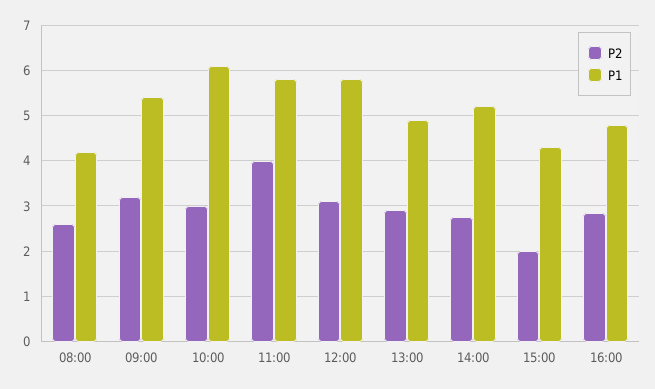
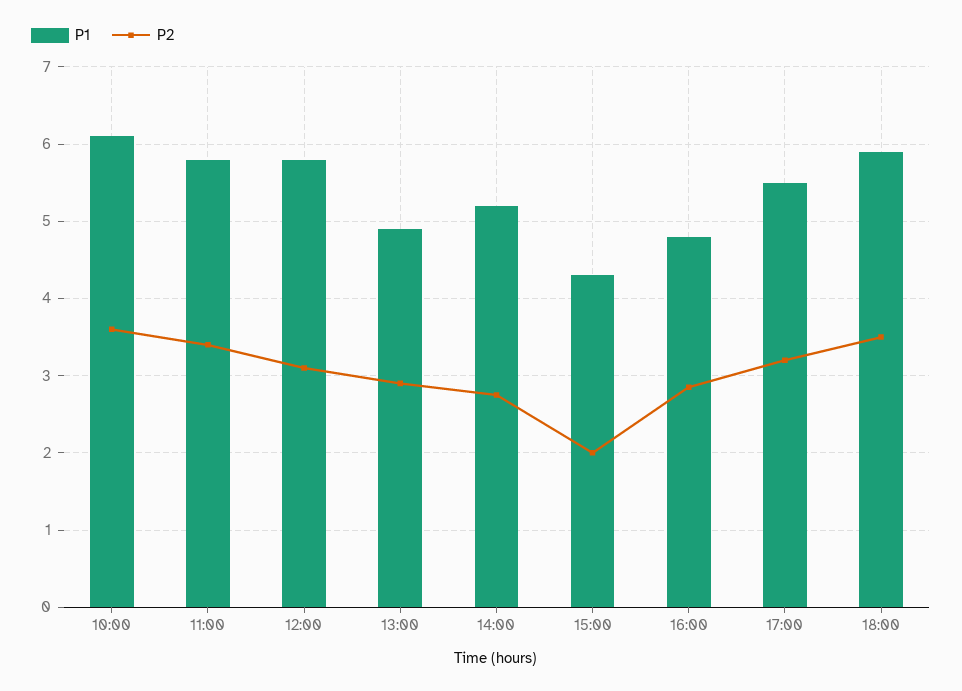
P2, 08:00: 2.6 -> none
P1, 08:00: 4.2 -> none
P2, 09:00: 3.2 -> none
P1, 09:00: 5.4 -> none
P2, 10:00: 3 -> 3.6
P2, 11:00: 4 -> 3.4
P1, 17:00: none -> 5.5
P2, 17:00: none -> 3.2
P1, 18:00: none -> 5.9
P2, 18:00: none -> 3.5

